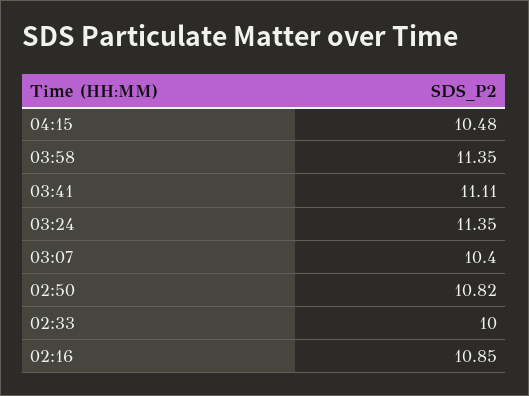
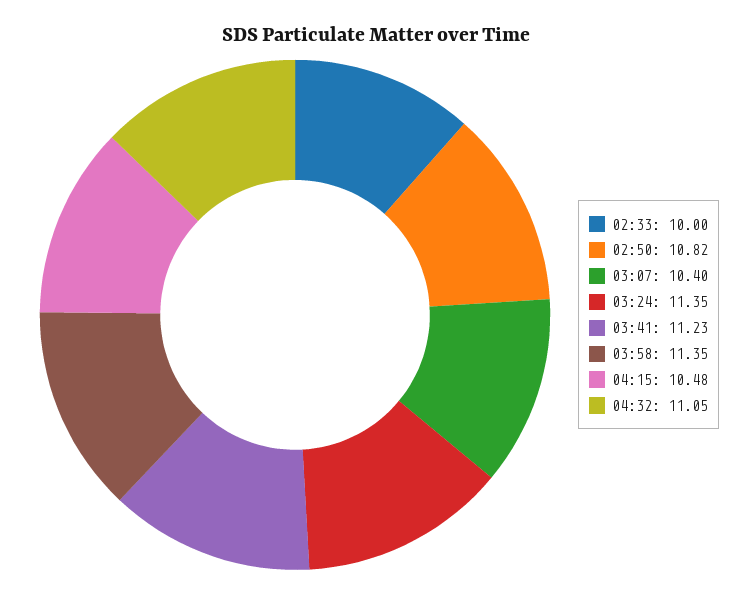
03:41: 11.11 -> 11.23
02:16: 10.85 -> none
04:32: none -> 11.05

